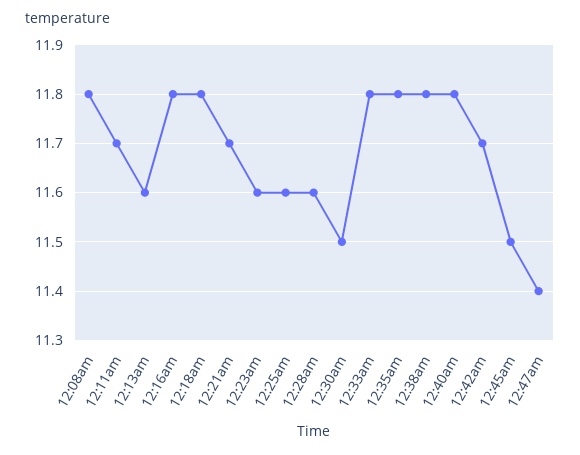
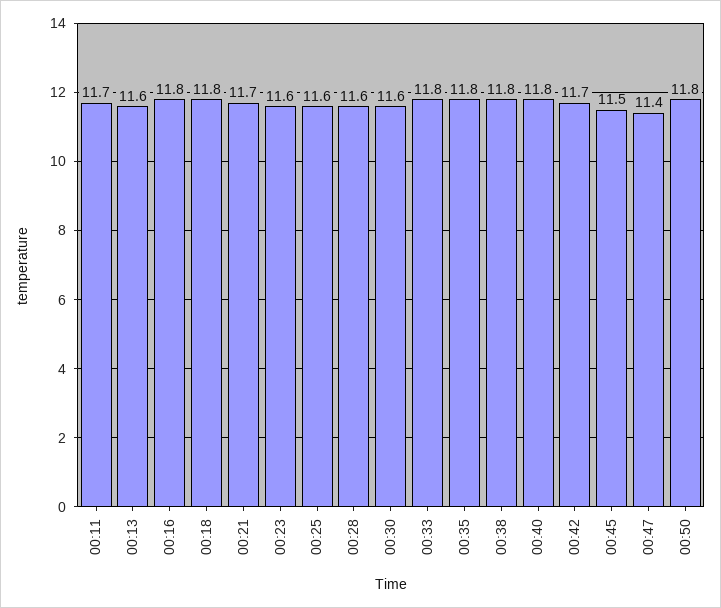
12:08am: 11.8 -> none
12:30am: 11.5 -> 11.6
00:50: none -> 11.8

